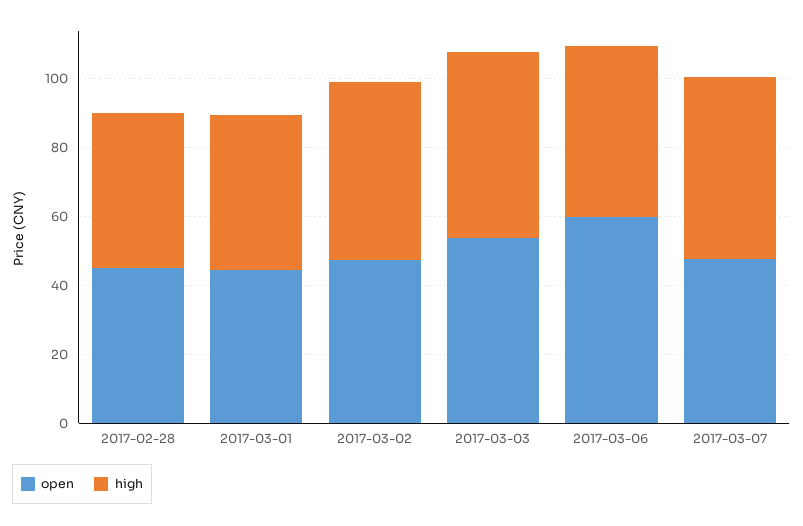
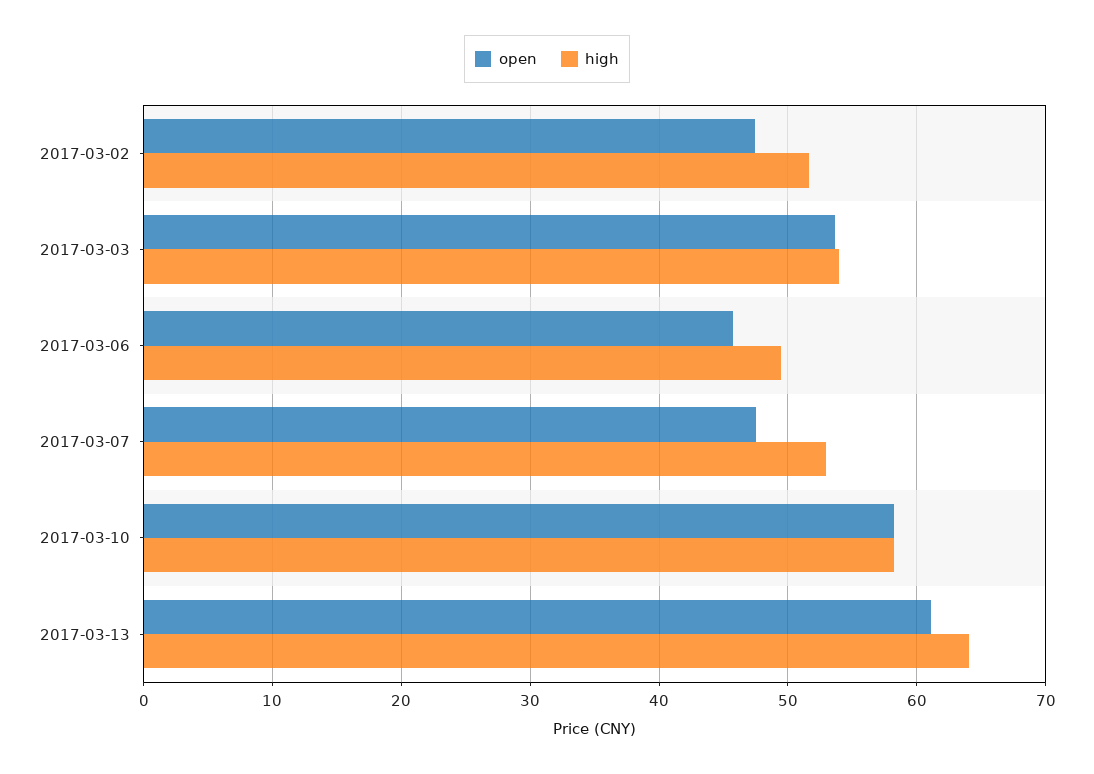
open, 2017-02-28: 45 -> none
high, 2017-02-28: 45 -> none
open, 2017-03-01: 45 -> none
high, 2017-03-01: 45 -> none
open, 2017-03-06: 60 -> 46
open, 2017-03-10: none -> 58
high, 2017-03-10: none -> 58
open, 2017-03-13: none -> 61
high, 2017-03-13: none -> 64

